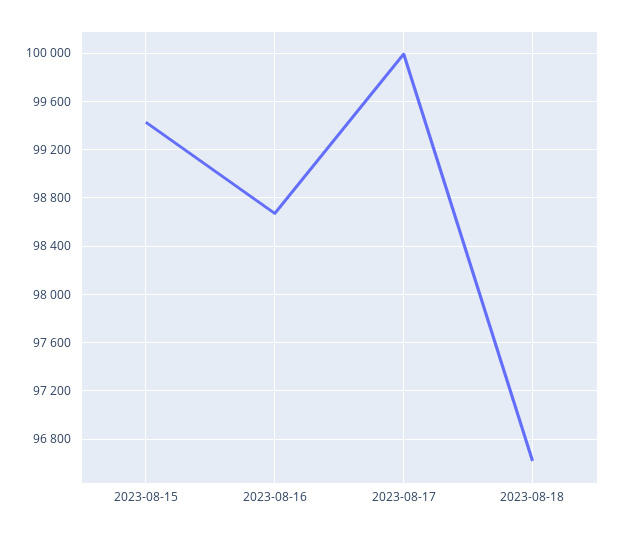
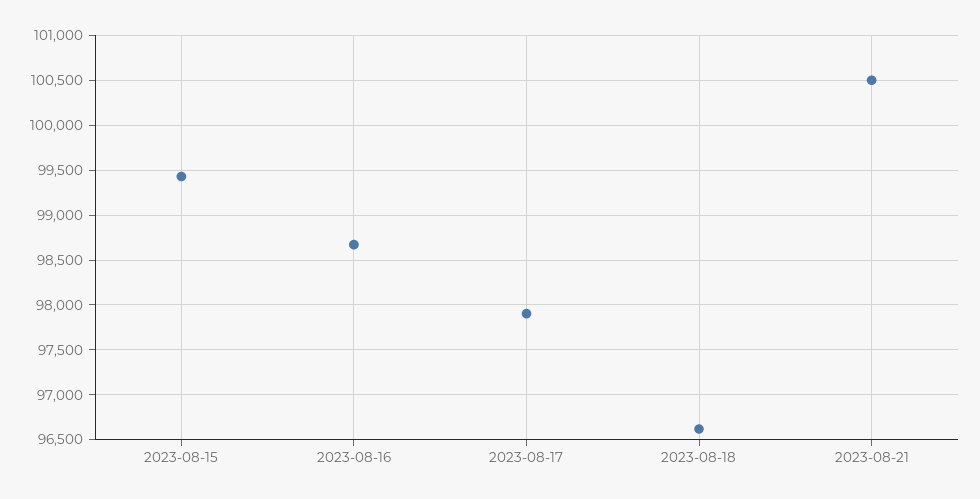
2023-08-17: 100000 -> 97900
2023-08-21: none -> 100500

